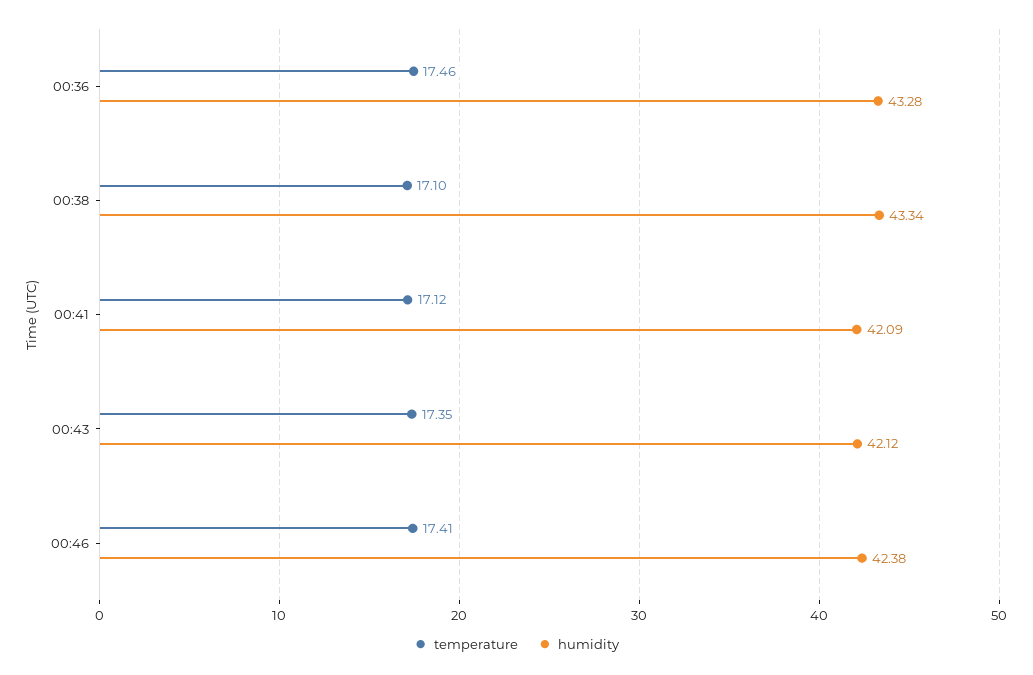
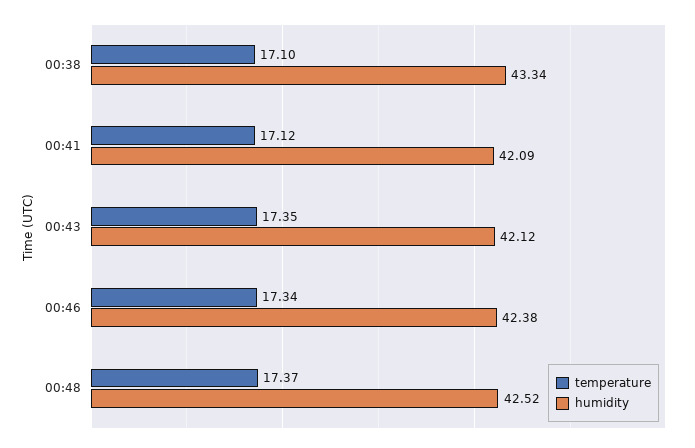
temperature, 00:36: 17.46 -> none
humidity, 00:36: 43.28 -> none
temperature, 00:46: 17.41 -> 17.34
temperature, 00:48: none -> 17.37
humidity, 00:48: none -> 42.52

